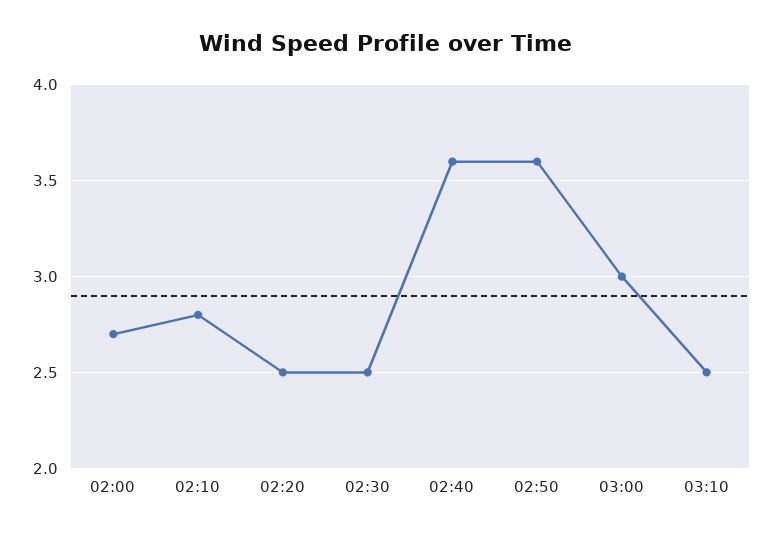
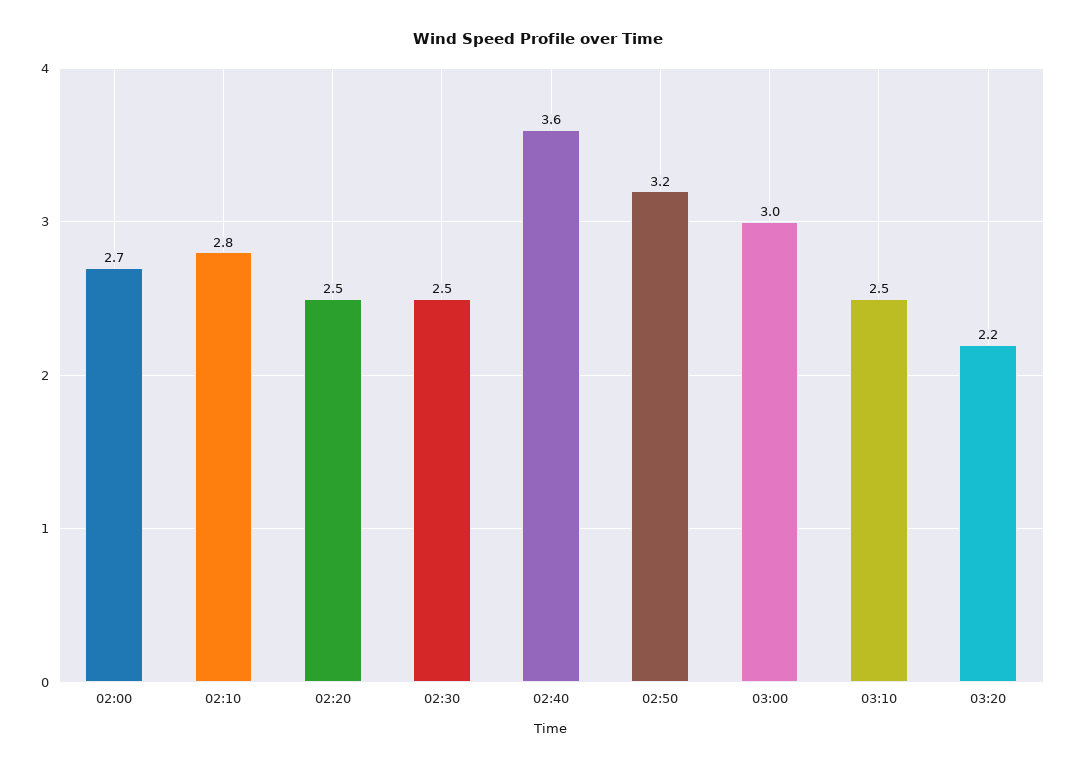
02:50: 3.6 -> 3.2
03:20: none -> 2.2

